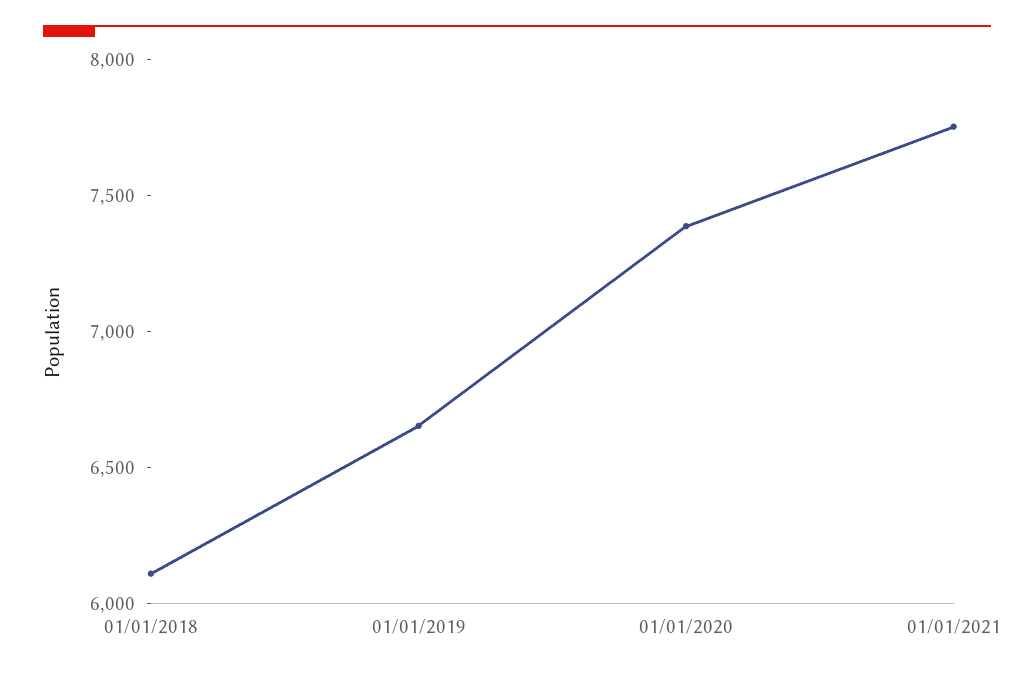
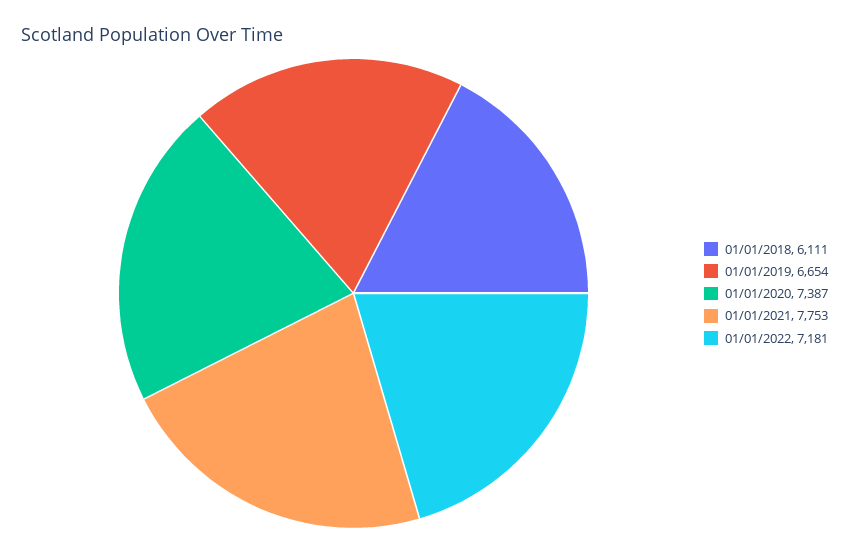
01/01/2022: none -> 7181

